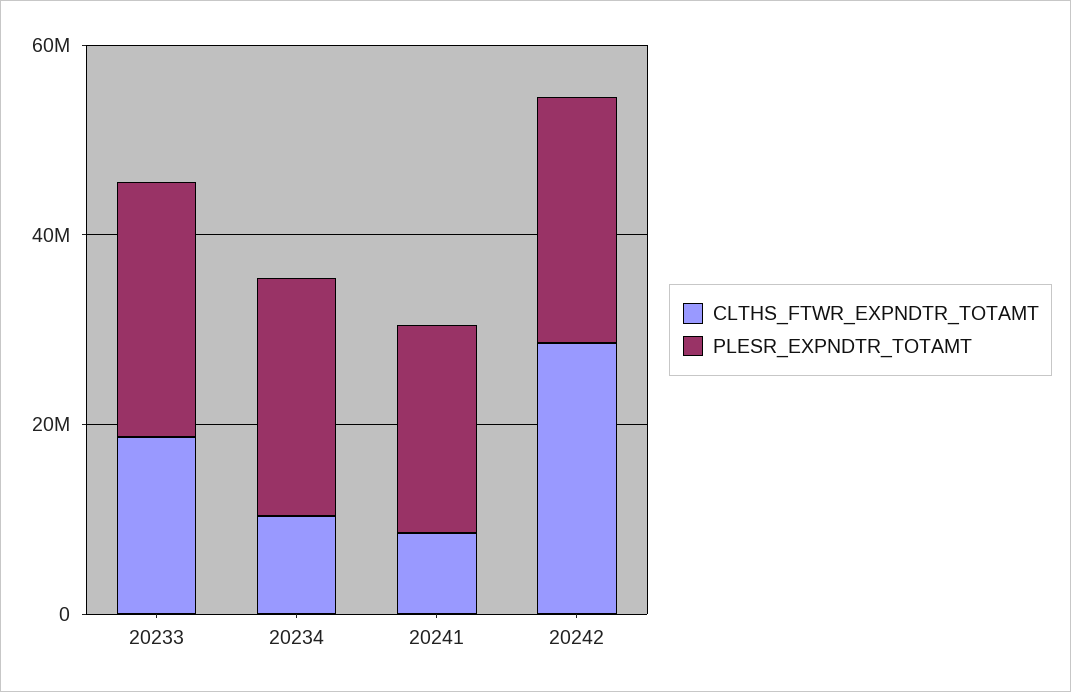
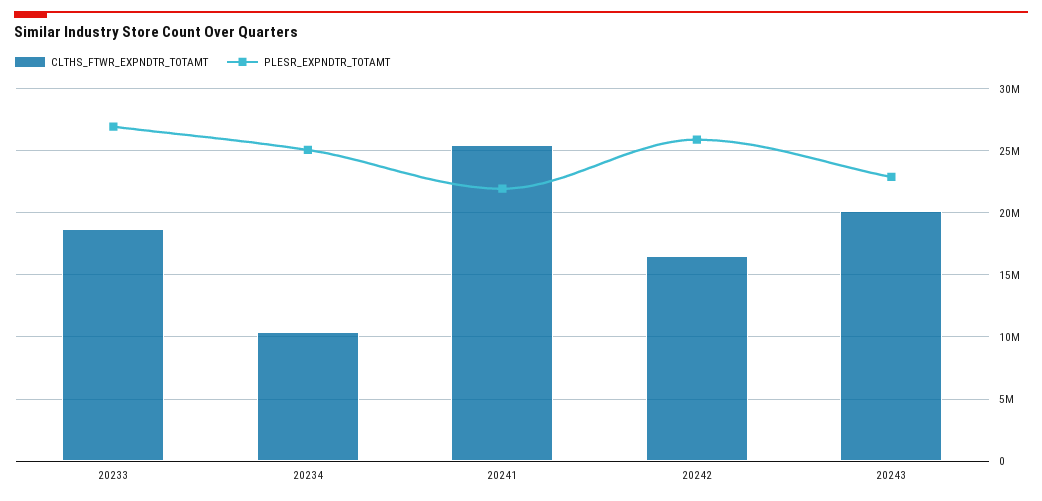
CLTHS_FTWR_EXPNDTR_TOTAMT, 20241: 10000000 -> 25500000
CLTHS_FTWR_EXPNDTR_TOTAMT, 20242: 30000000 -> 16500000
CLTHS_FTWR_EXPNDTR_TOTAMT, 20243: none -> 20000000
PLESR_EXPNDTR_TOTAMT, 20243: none -> 23000000

